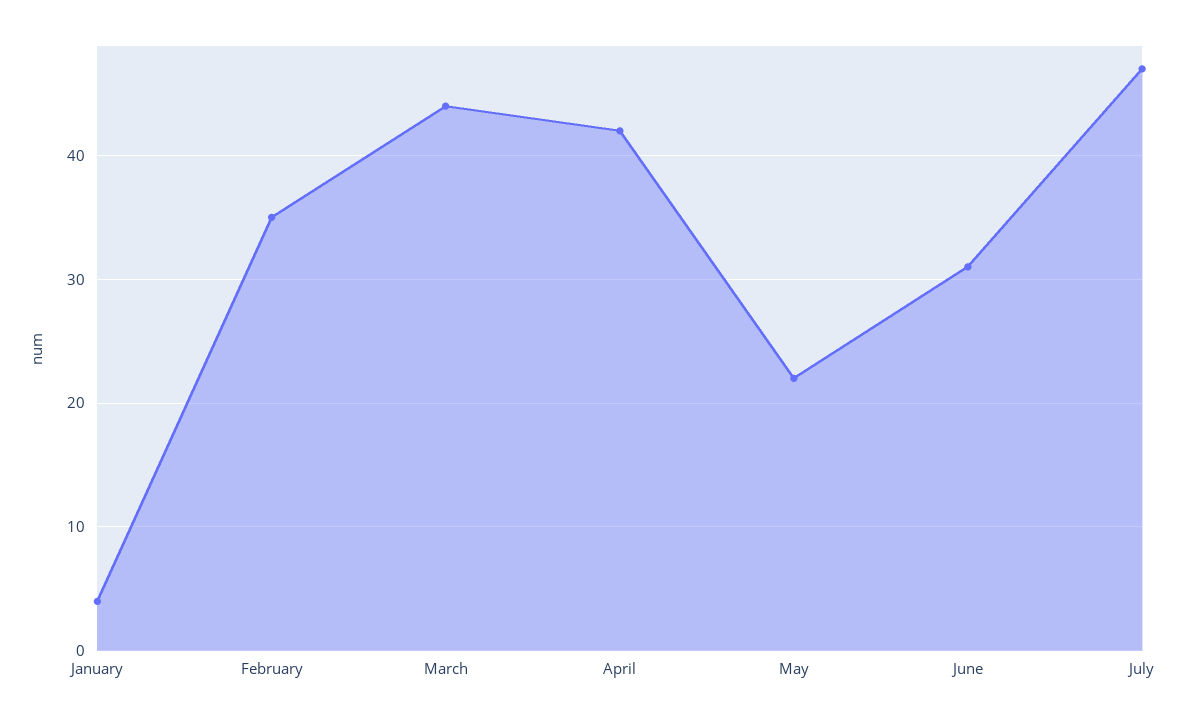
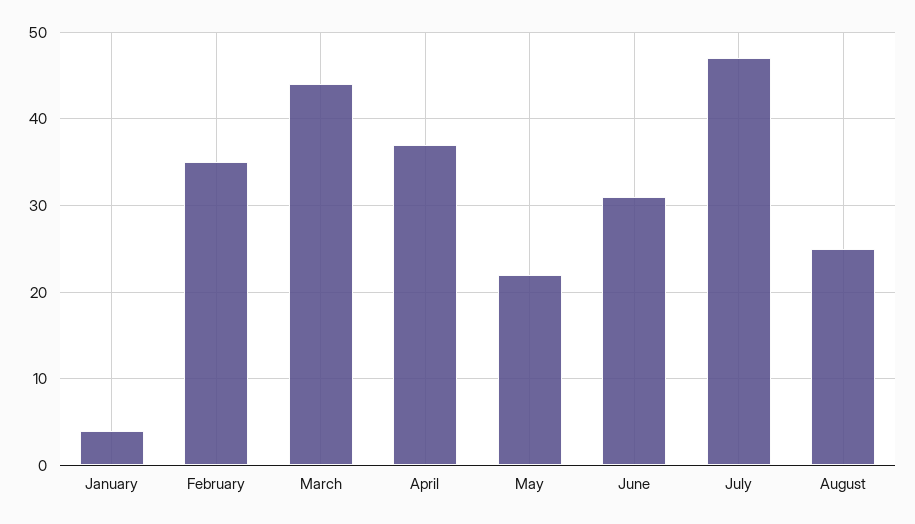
April: 42 -> 37
August: none -> 25

